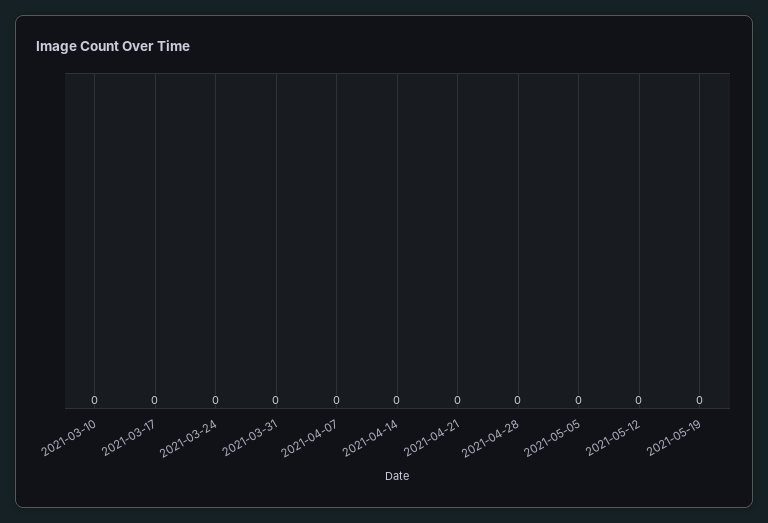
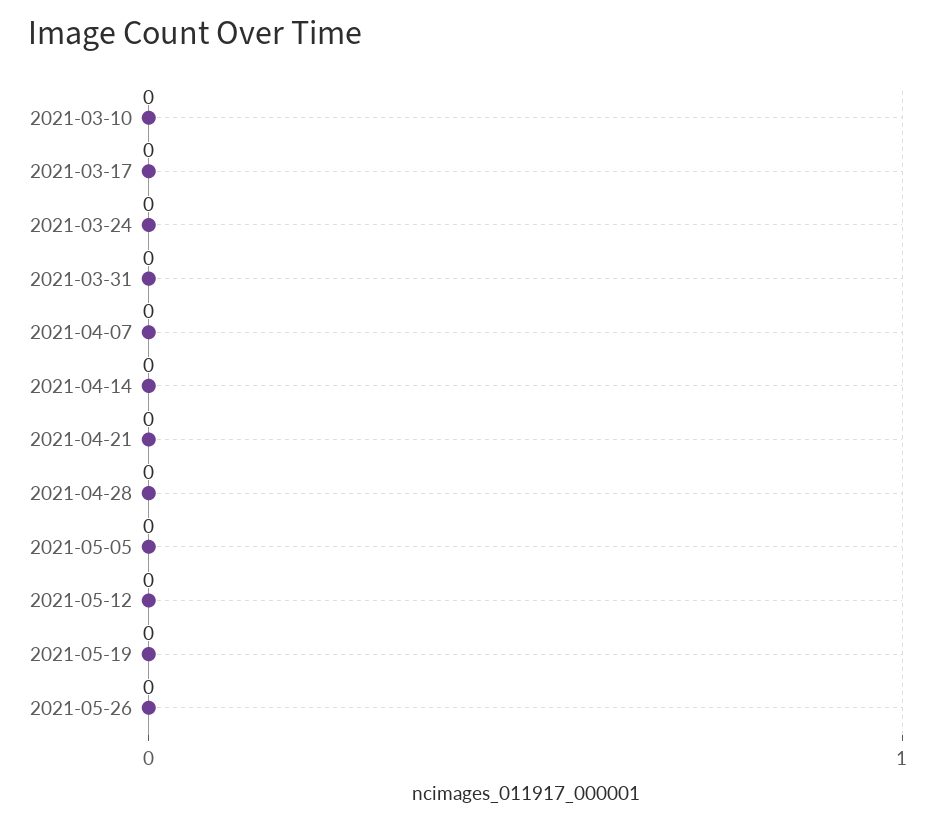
2021-05-26: none -> 0

